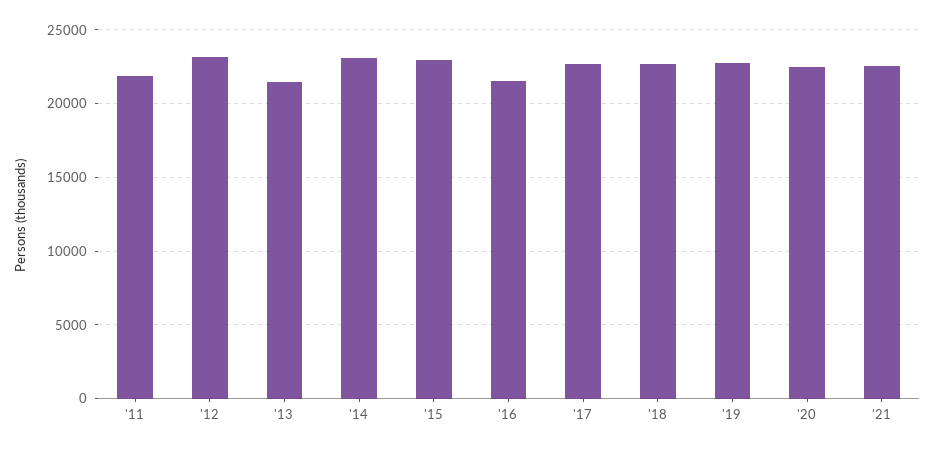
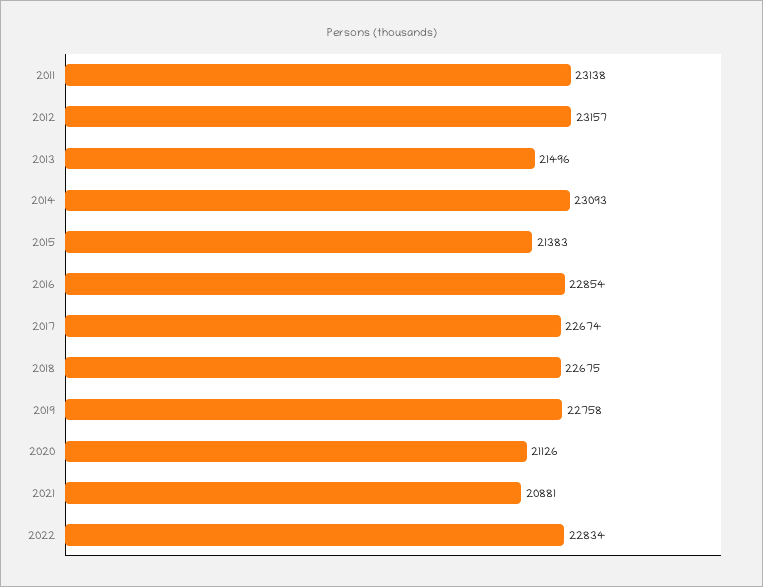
'11: 22000 -> 23138
'15: 23000 -> 21383
'16: 21500 -> 22854
'20: 22500 -> 21126
'21: 22500 -> 20881
2022: none -> 22834

